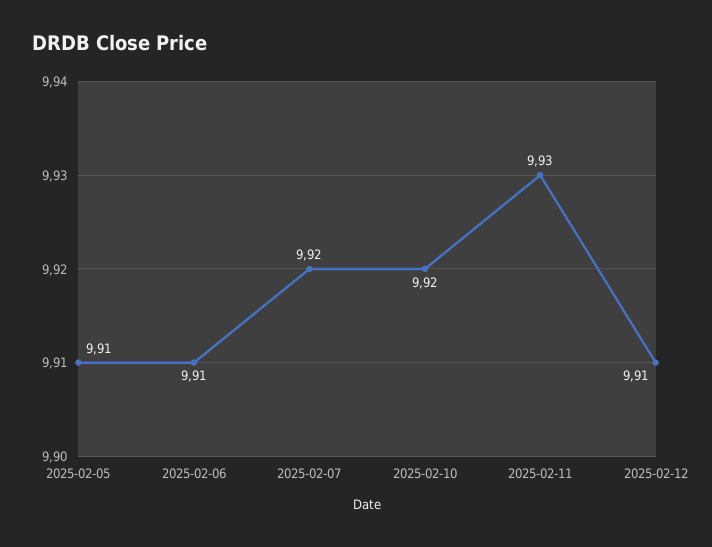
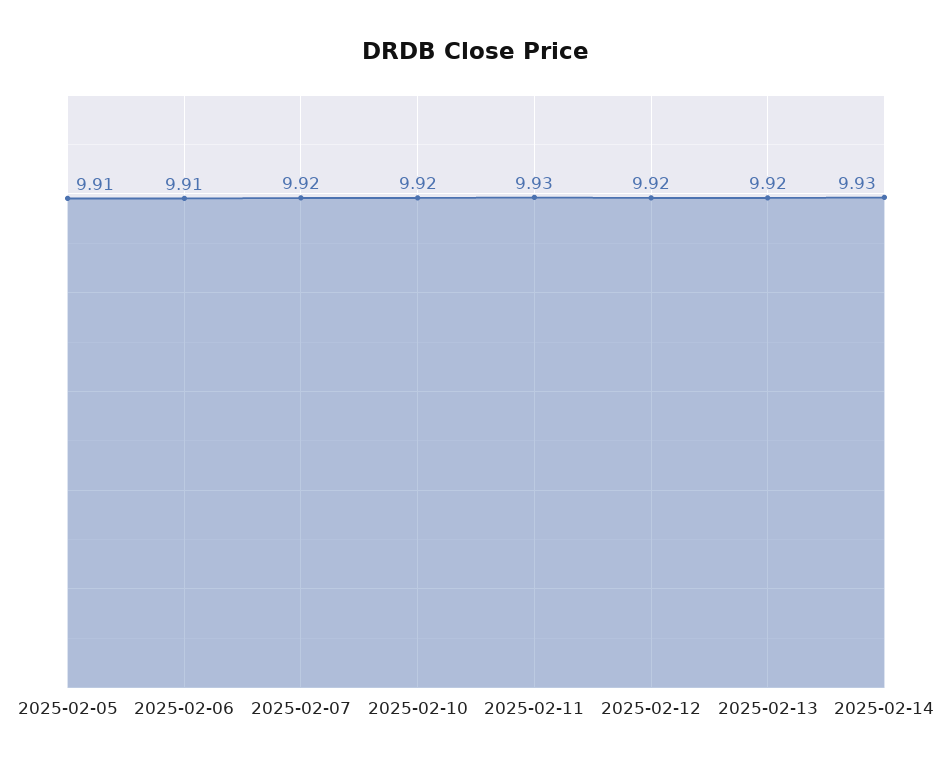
2025-02-12: 9.91 -> 9.92
2025-02-13: none -> 9.92
2025-02-14: none -> 9.93

